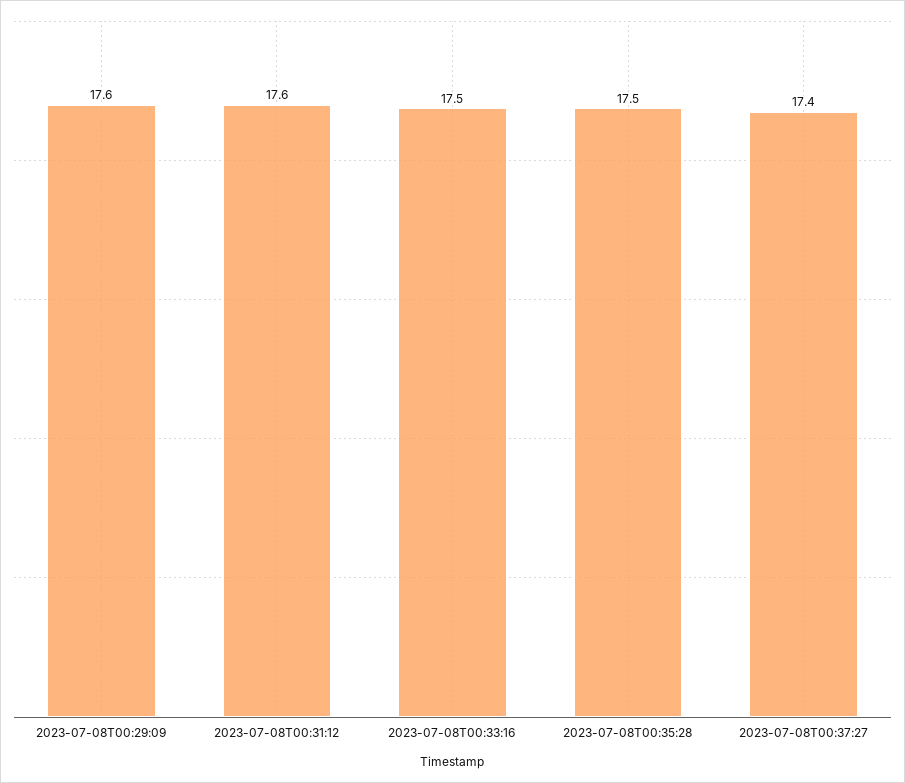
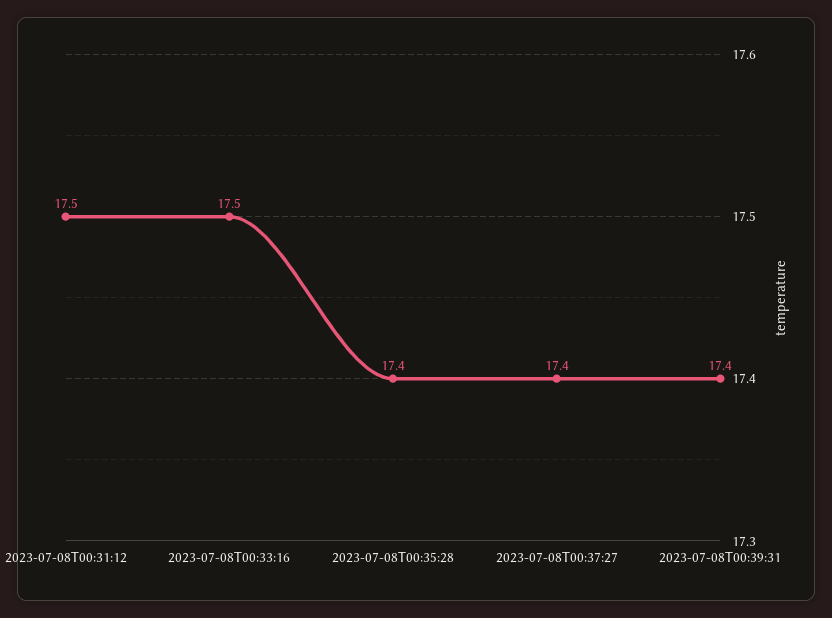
2023-07-08T00:29:09: 17.6 -> none
2023-07-08T00:31:12: 17.6 -> 17.5
2023-07-08T00:35:28: 17.5 -> 17.4
2023-07-08T00:39:31: none -> 17.4

